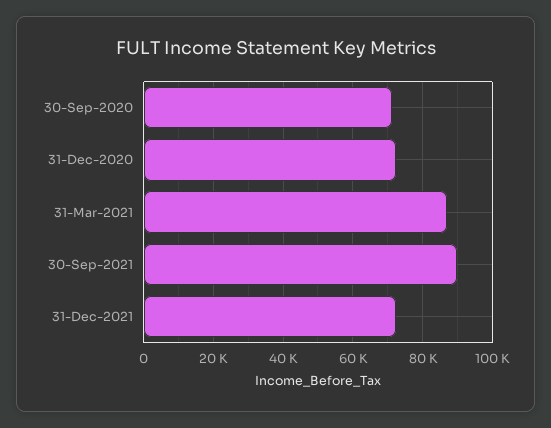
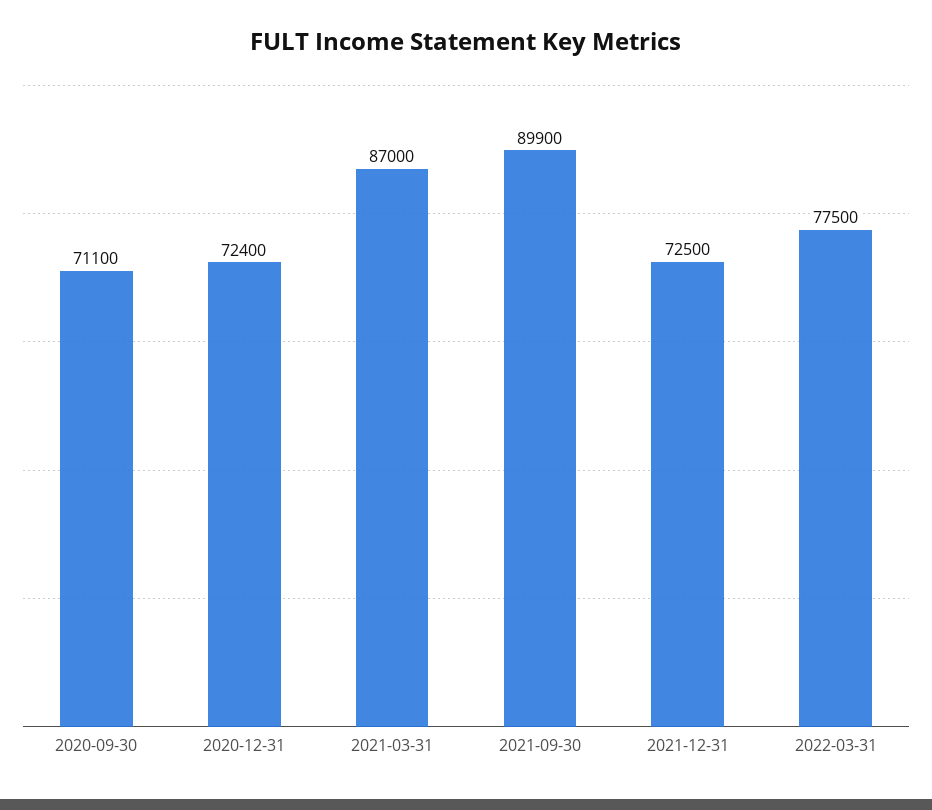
2022-03-31: none -> 77500

